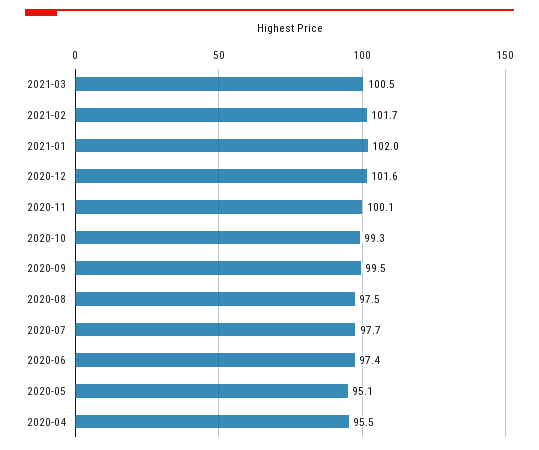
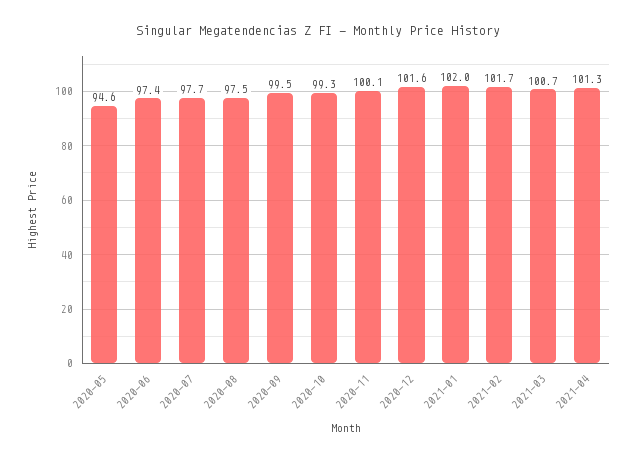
2021-03: 100.5 -> 100.7
2020-05: 95.1 -> 94.6
2020-04: 95.5 -> none
2021-04: none -> 101.3

